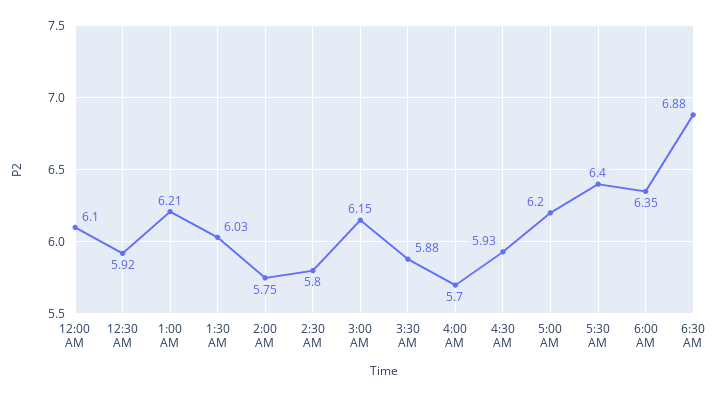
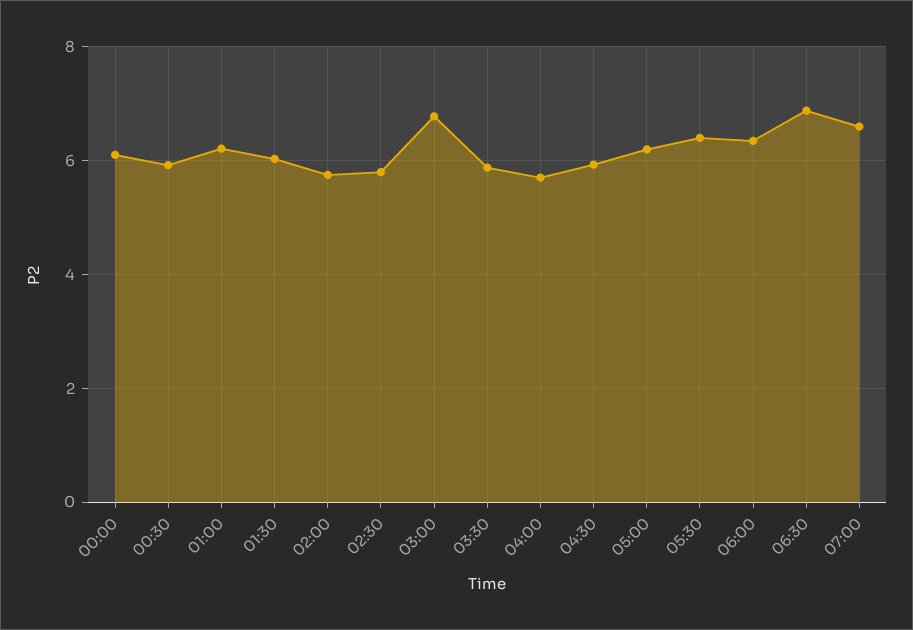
3:00 AM: 6.15 -> 6.8
07:00: none -> 6.6

